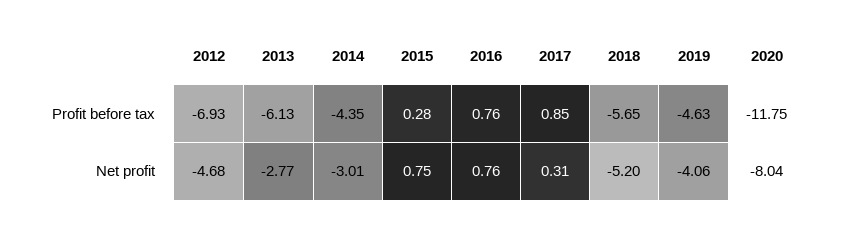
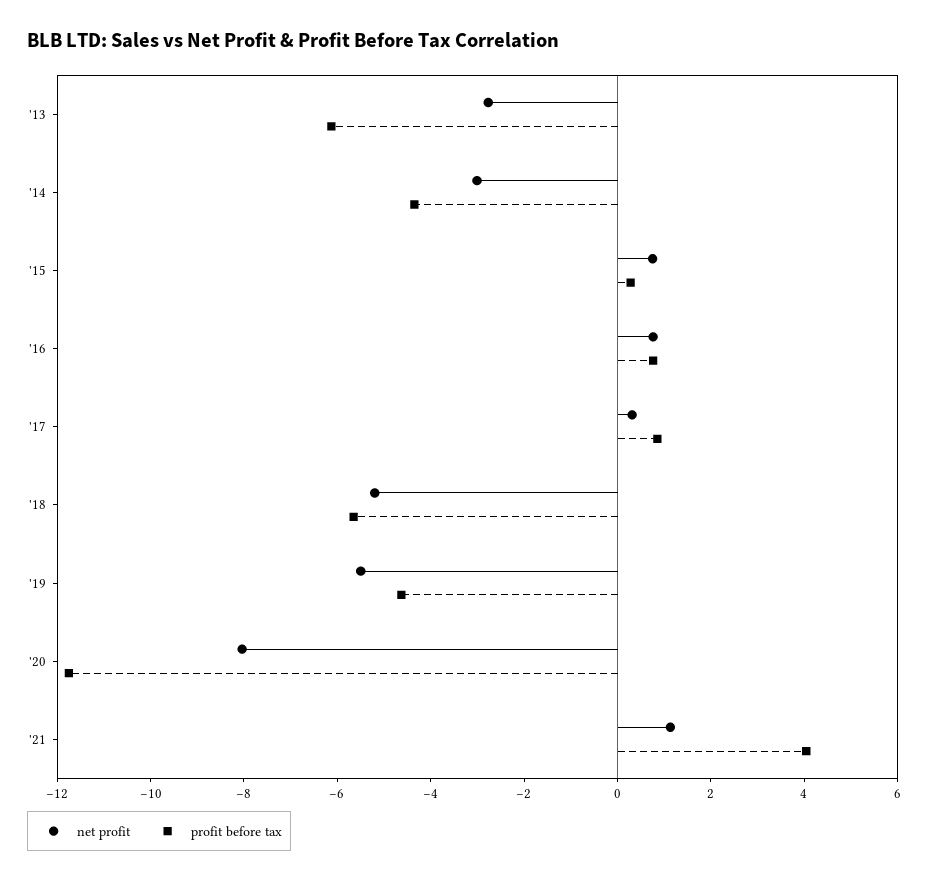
Profit before tax, 2012: -6.93 -> none
Net profit, 2012: -4.68 -> none
Net profit, 2019: -4.06 -> -5.5
Net profit, '21: none -> 1
Profit before tax, '21: none -> 4

